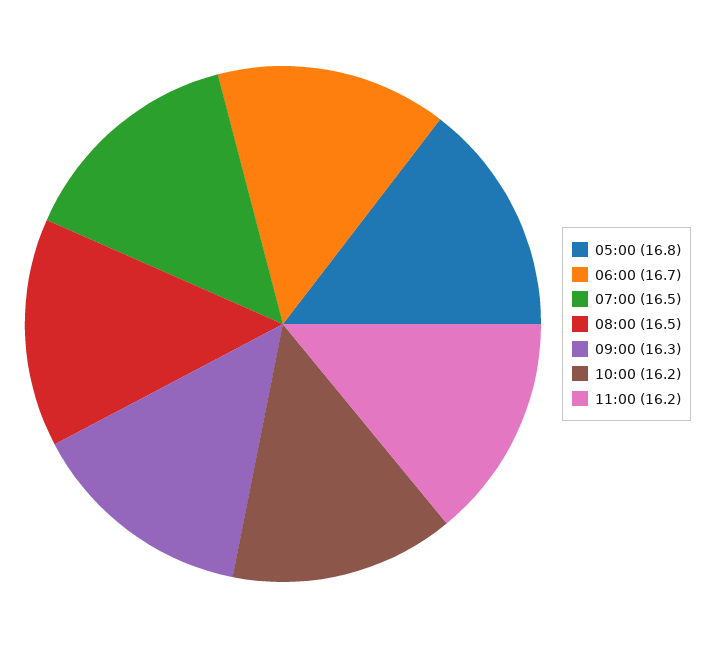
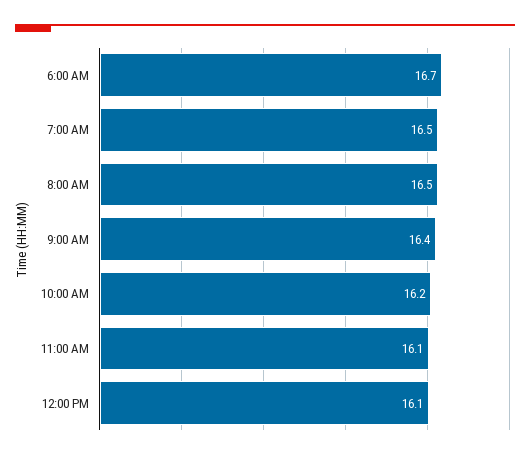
05:00: 16.8 -> none
09:00: 16.3 -> 16.4
11:00: 16.2 -> 16.1
12:00 PM: none -> 16.1

